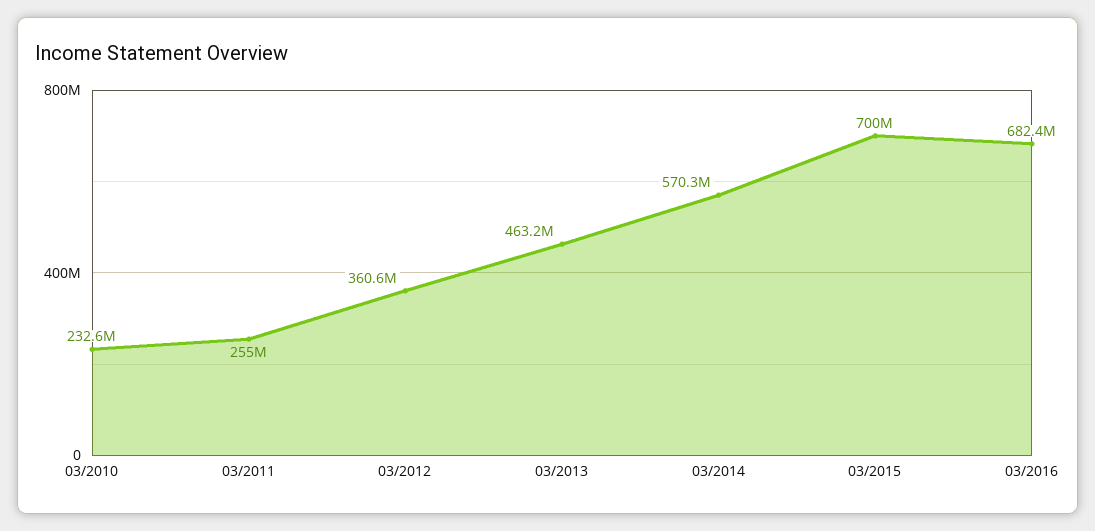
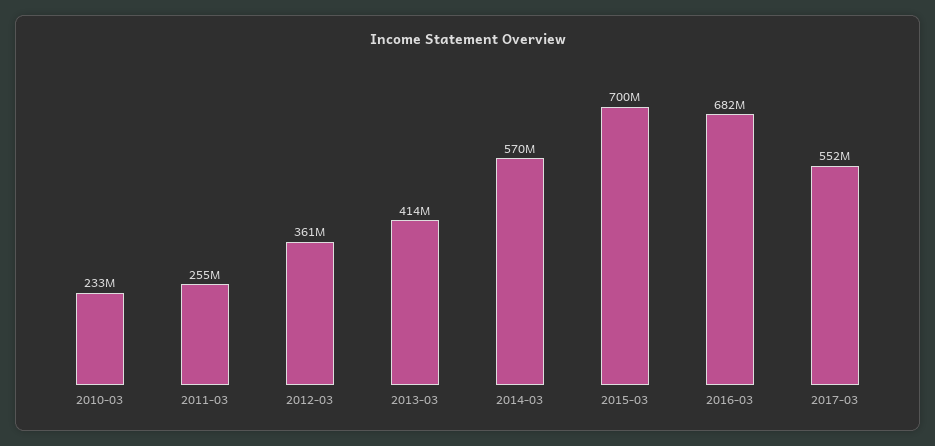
03/2013: 463200000 -> 414000000
2017-03: none -> 552000000

